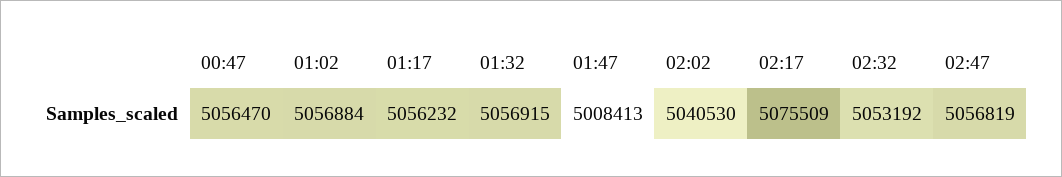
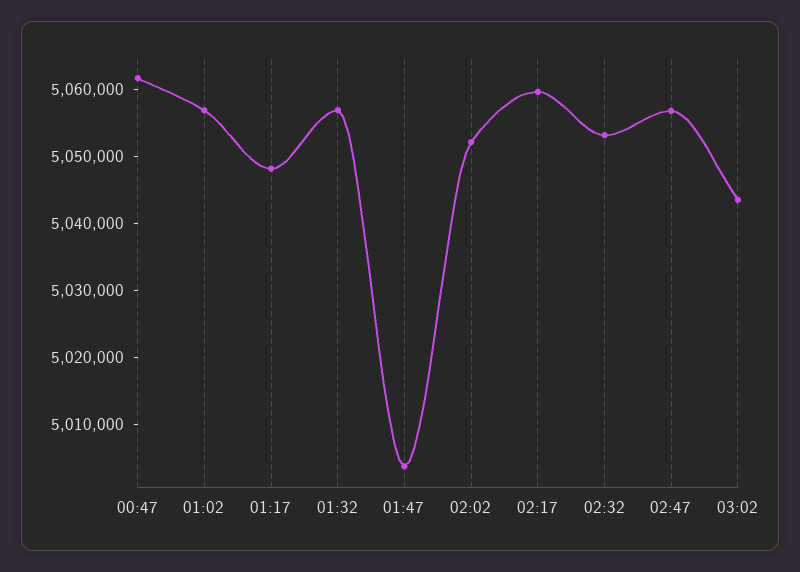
00:47: 5056470 -> 5062000
01:17: 5056232 -> 5048000
01:47: 5008413 -> 5004000
02:02: 5040530 -> 5052000
02:17: 5075509 -> 5060000
03:02: none -> 5044000

